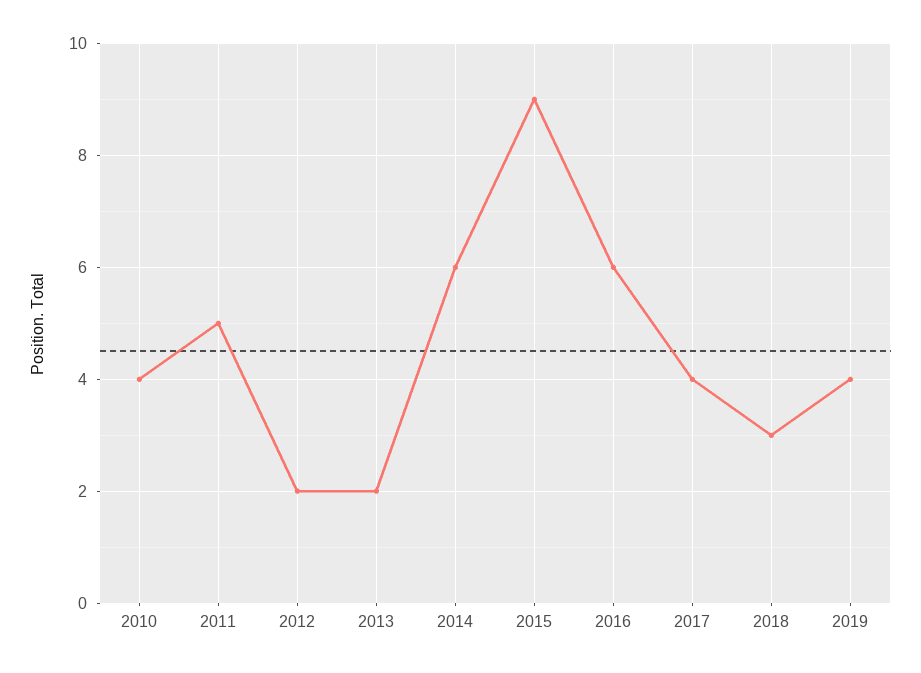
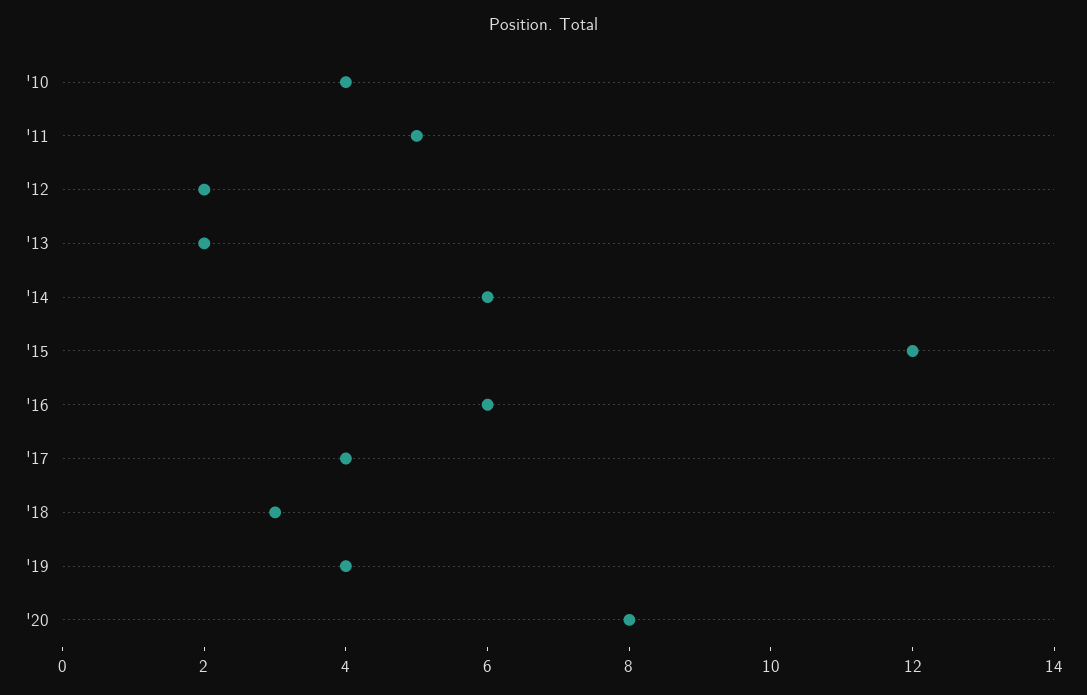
2015: 9 -> 12
'20: none -> 8

